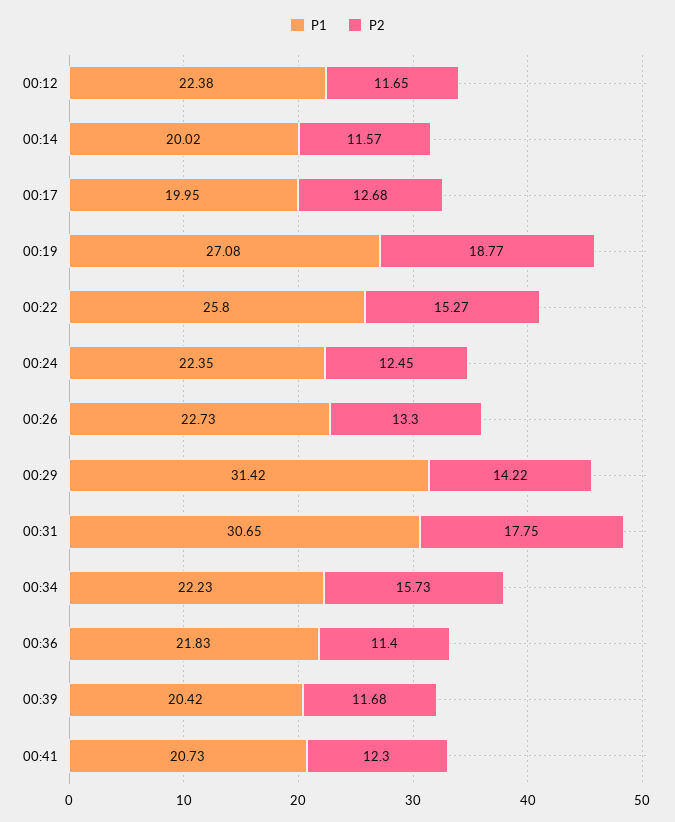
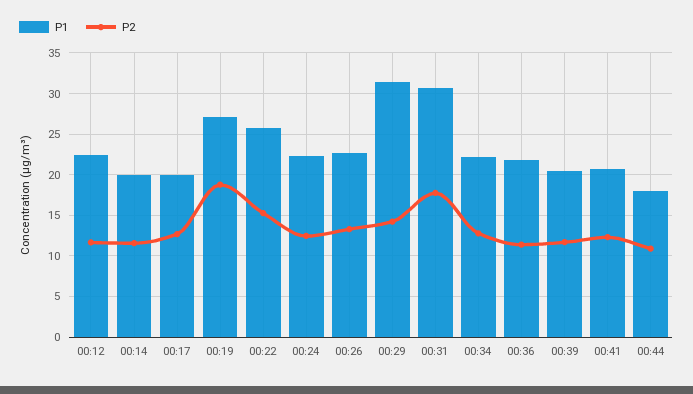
P2, 00:34: 15.73 -> 13
P1, 00:44: none -> 18
P2, 00:44: none -> 11

